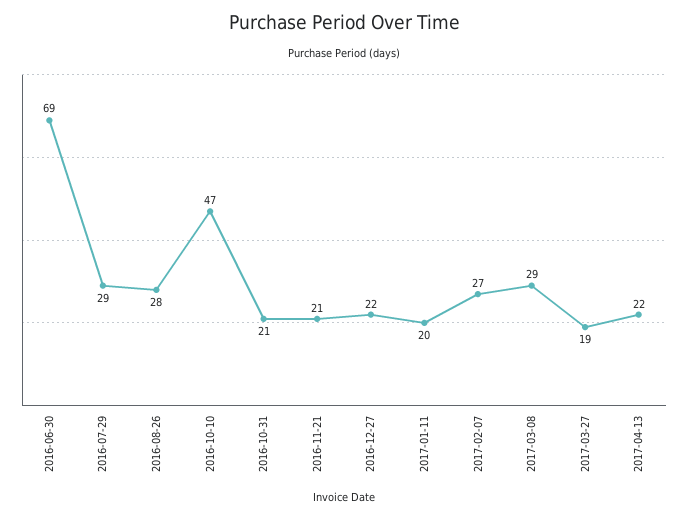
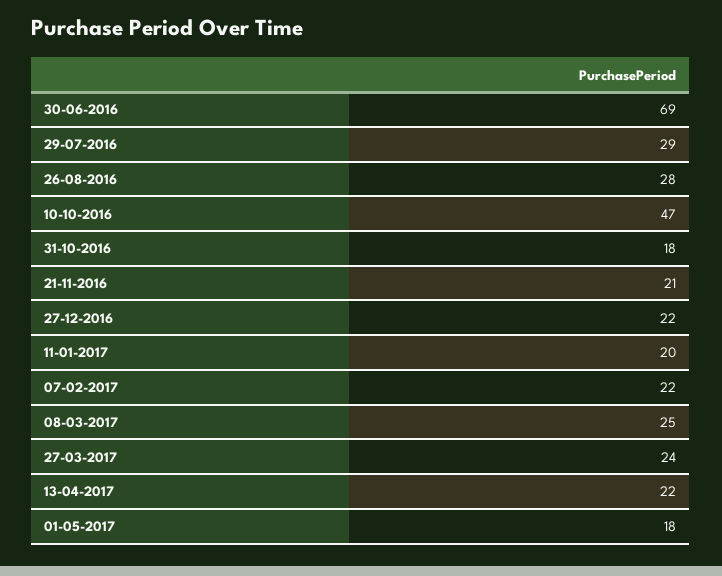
2016-10-31: 21 -> 18
2017-02-07: 27 -> 22
2017-03-08: 29 -> 25
2017-03-27: 19 -> 24
01-05-2017: none -> 18

